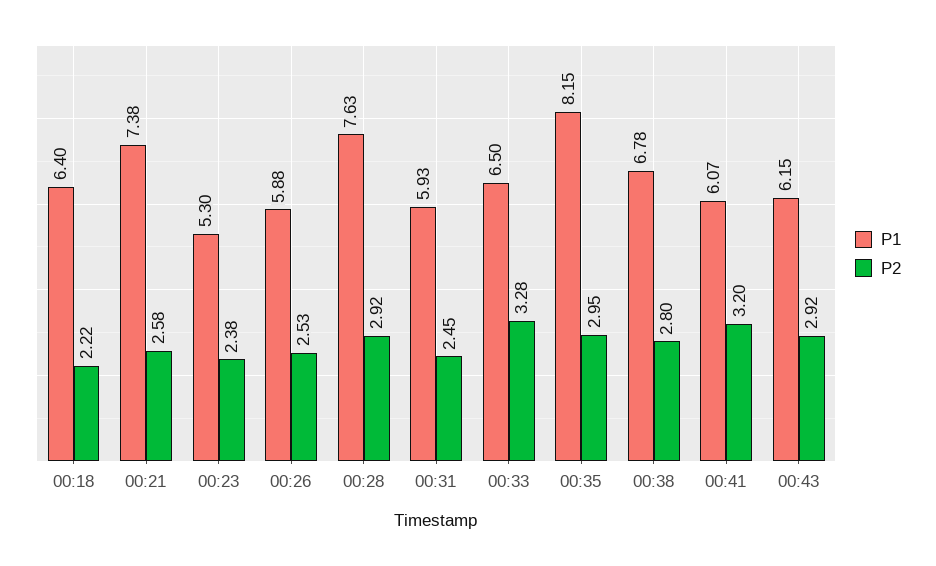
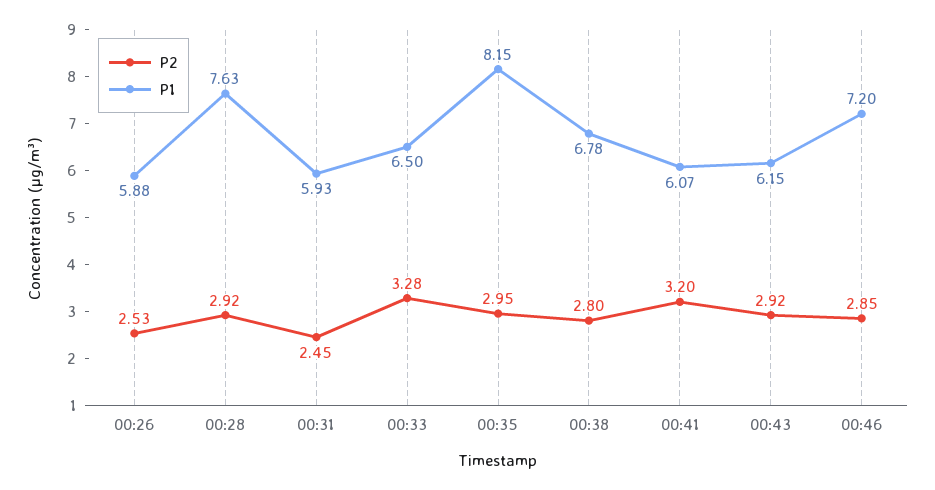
P1, 00:18: 6.4 -> none
P2, 00:18: 2.22 -> none
P1, 00:21: 7.38 -> none
P2, 00:21: 2.58 -> none
P1, 00:23: 5.3 -> none
P2, 00:23: 2.38 -> none
P2, 00:46: none -> 2.85
P1, 00:46: none -> 7.2

